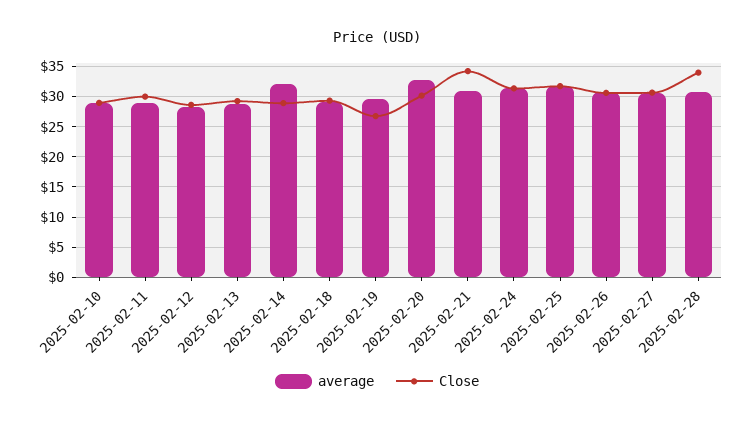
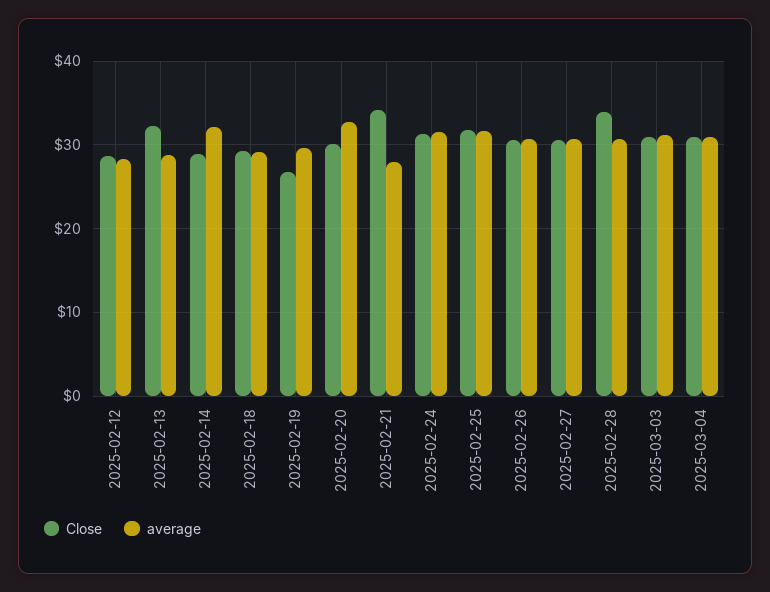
average, 2025-02-10: 29 -> none
Close, 2025-02-10: 29 -> none
average, 2025-02-11: 29 -> none
Close, 2025-02-11: 30 -> none
Close, 2025-02-13: 29 -> 32
average, 2025-02-21: 31 -> 28
Close, 2025-03-03: none -> 31
average, 2025-03-03: none -> 31
Close, 2025-03-04: none -> 31
average, 2025-03-04: none -> 31

